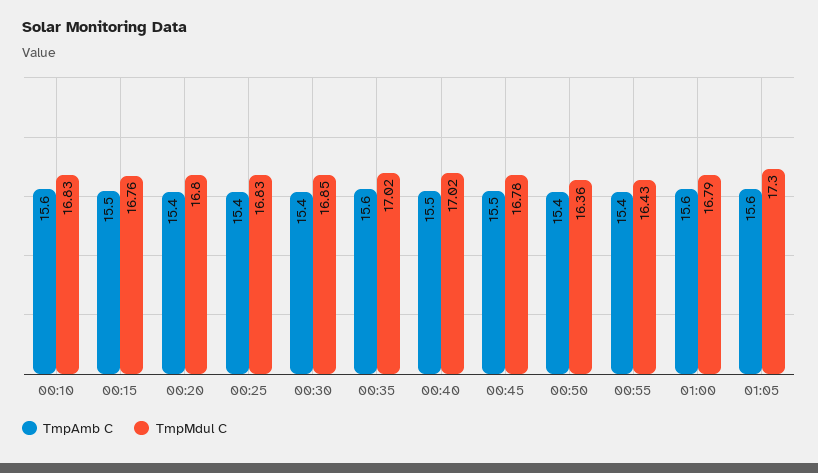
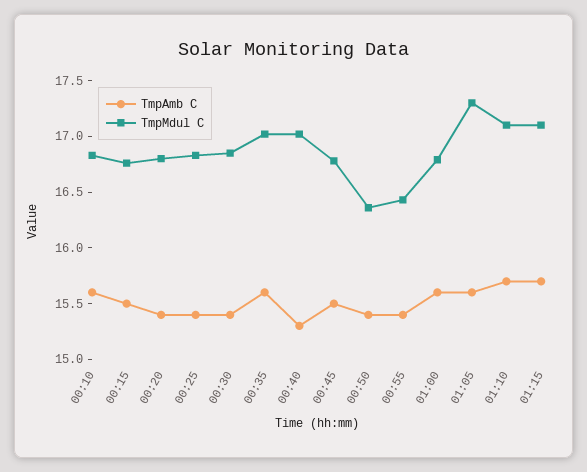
TmpAmb C, 00:40: 15.5 -> 15.3
TmpAmb C, 01:10: none -> 15.7
TmpMdul C, 01:10: none -> 17.1
TmpAmb C, 01:15: none -> 15.7
TmpMdul C, 01:15: none -> 17.1

